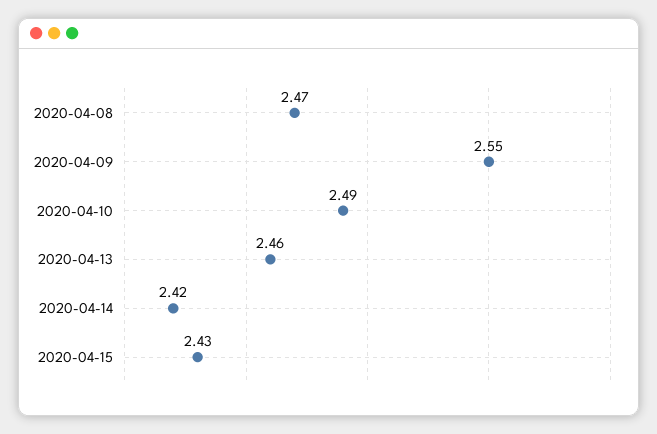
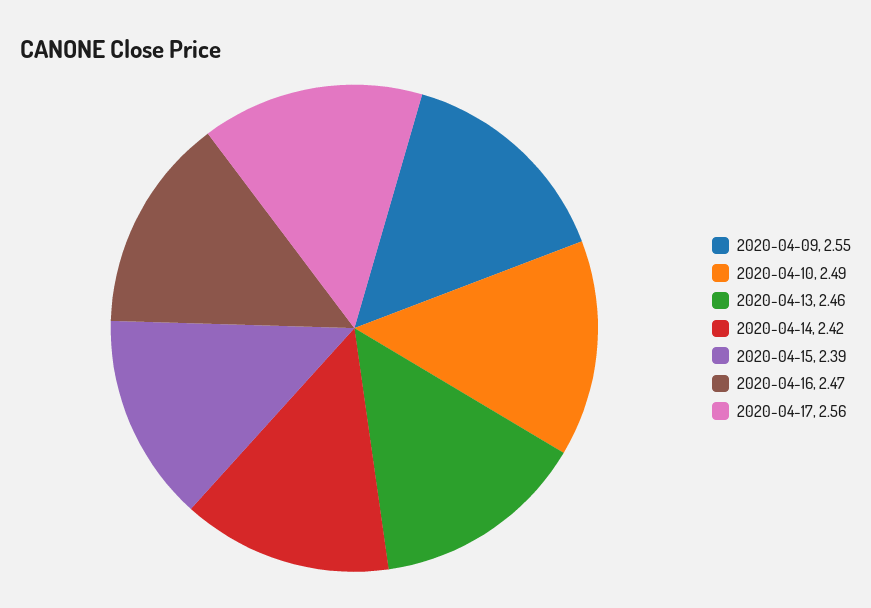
2020-04-08: 2.47 -> none
2020-04-15: 2.43 -> 2.39
2020-04-16: none -> 2.47
2020-04-17: none -> 2.56

